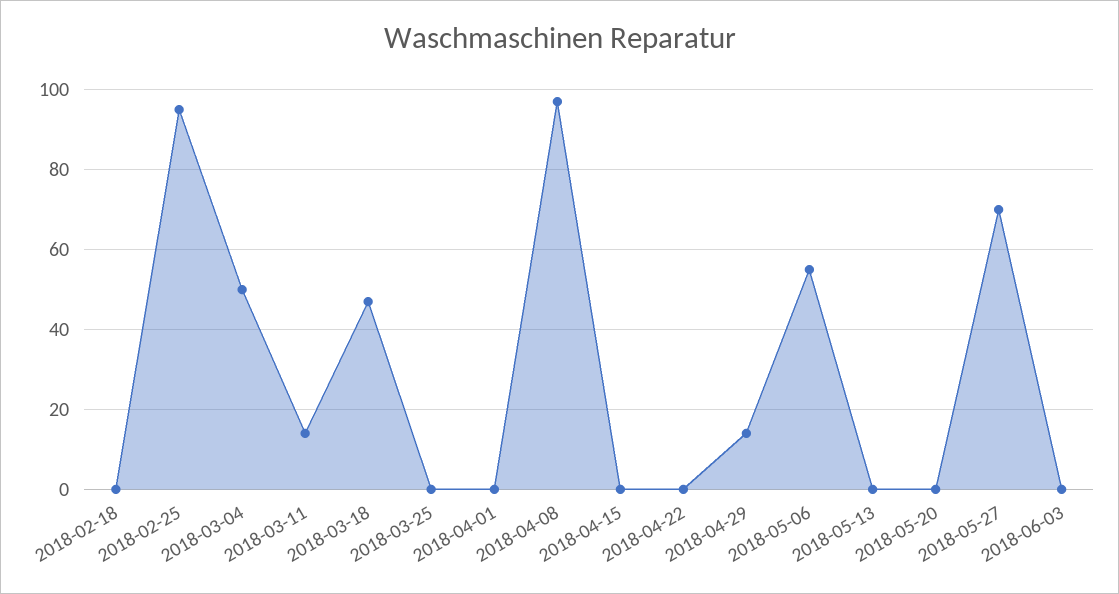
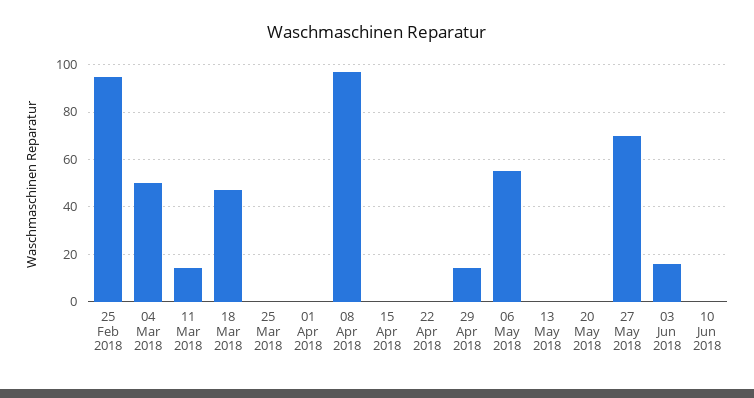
2018-02-18: 0 -> none
2018-06-03: 0 -> 15
10 Jun 2018: none -> 0

